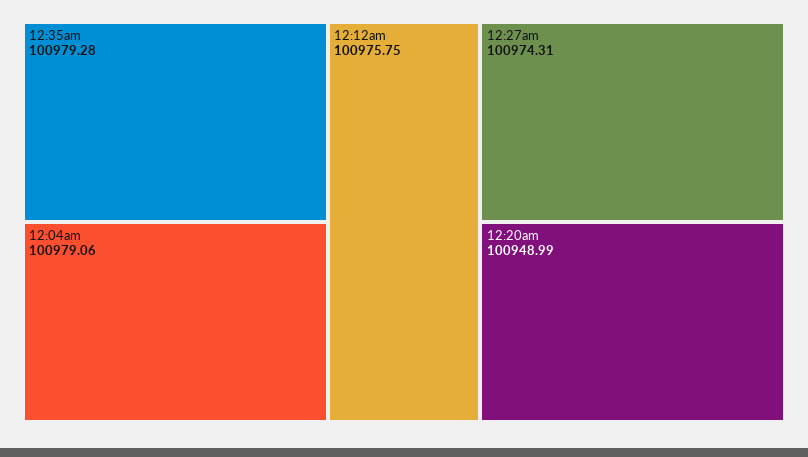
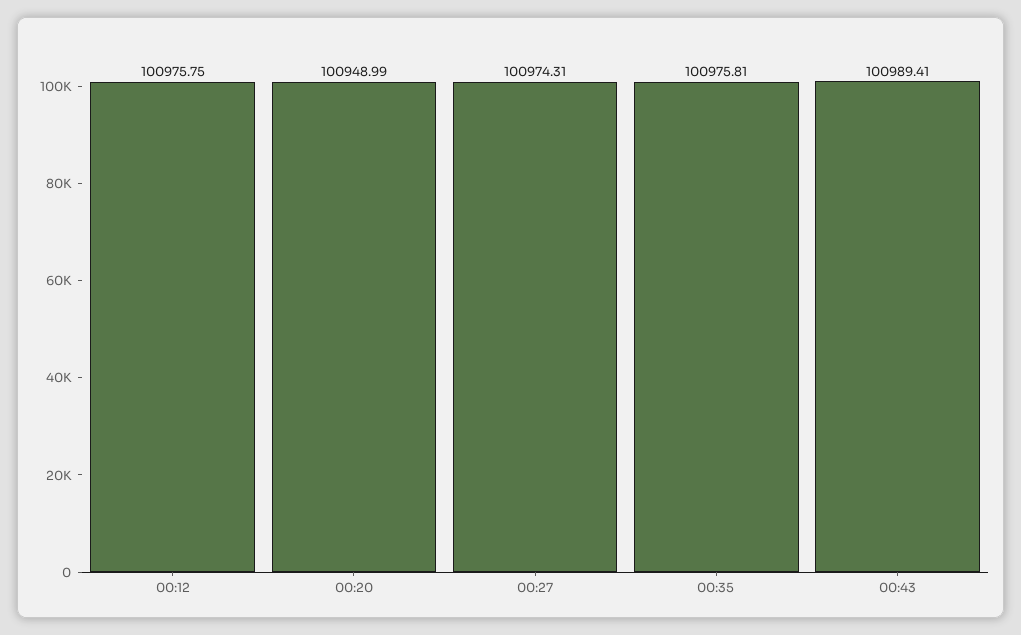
12:35am: 100979.28 -> 100975.81
12:04am: 100979.06 -> none
00:43: none -> 100989.41

